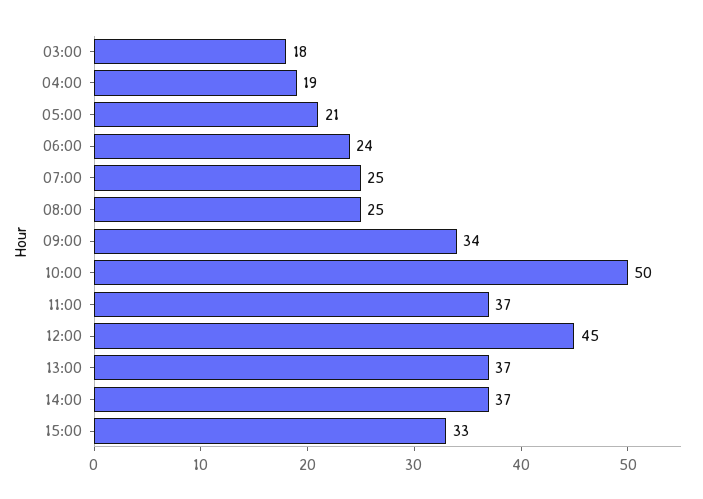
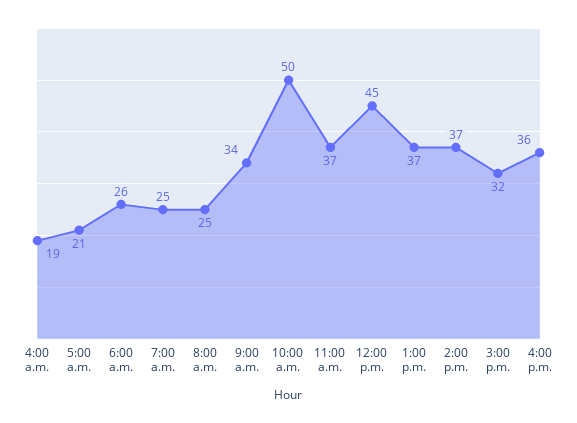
03:00: 18 -> none
06:00: 24 -> 26
15:00: 33 -> 32
4:00 p.m.: none -> 36

